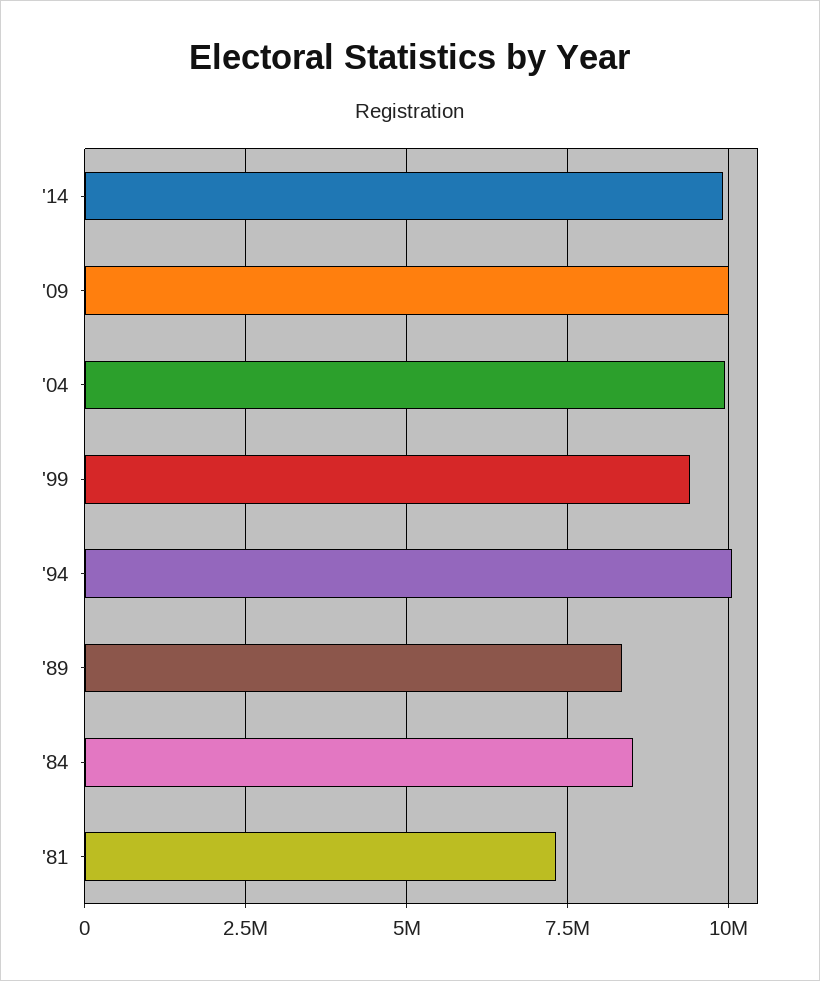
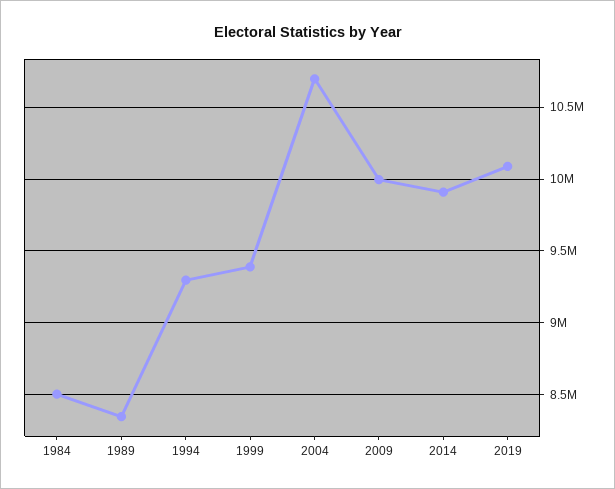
'04: 10000000 -> 10700000
'94: 10000000 -> 9300000
'81: 7250000 -> none
2019: none -> 10100000

